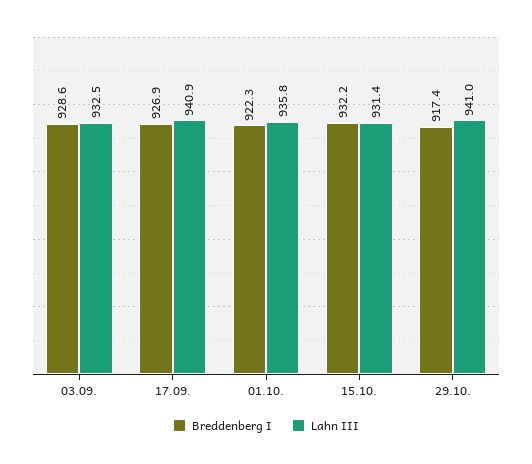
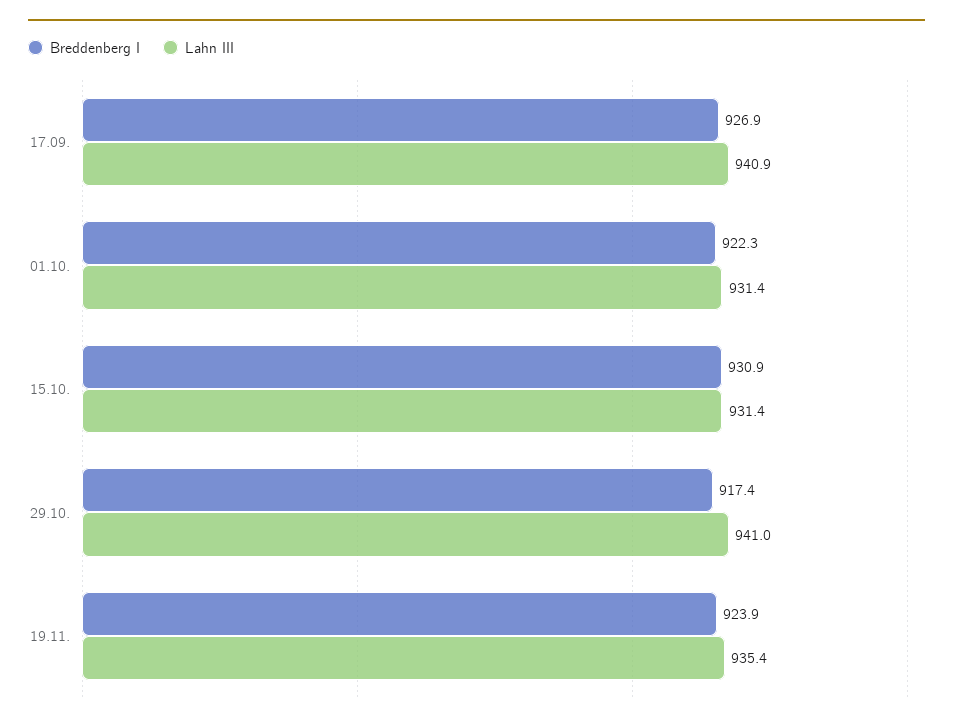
Breddenberg I, 03.09.: 928.6 -> none
Lahn III, 03.09.: 932.5 -> none
Lahn III, 01.10.: 935.8 -> 931.4
Breddenberg I, 15.10.: 932.2 -> 930.9
Breddenberg I, 19.11.: none -> 923.9
Lahn III, 19.11.: none -> 935.4

